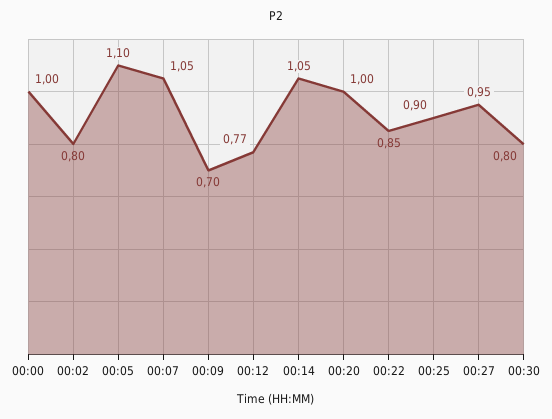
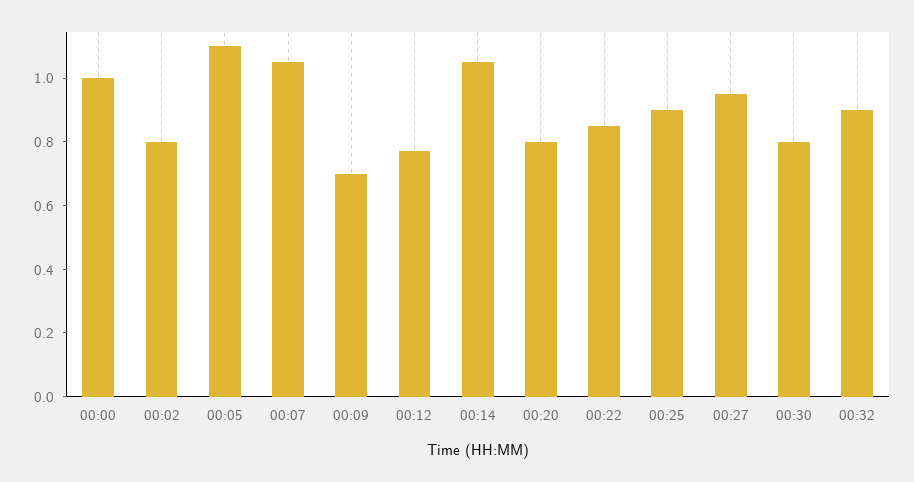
00:20: 1 -> 0.8
00:32: none -> 0.9

